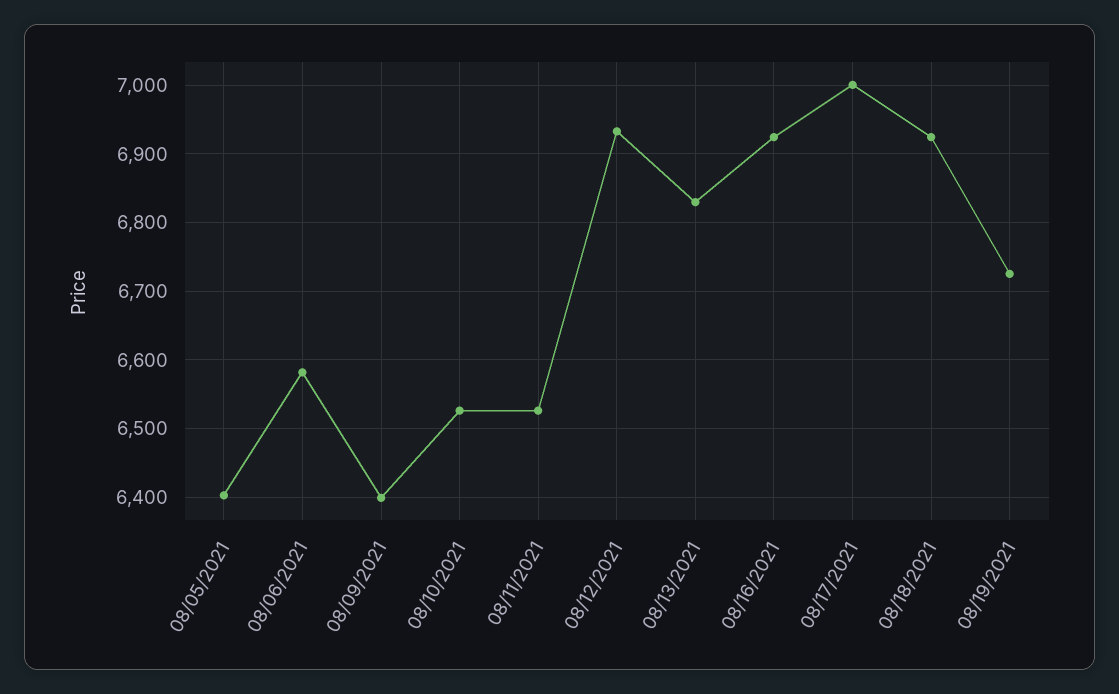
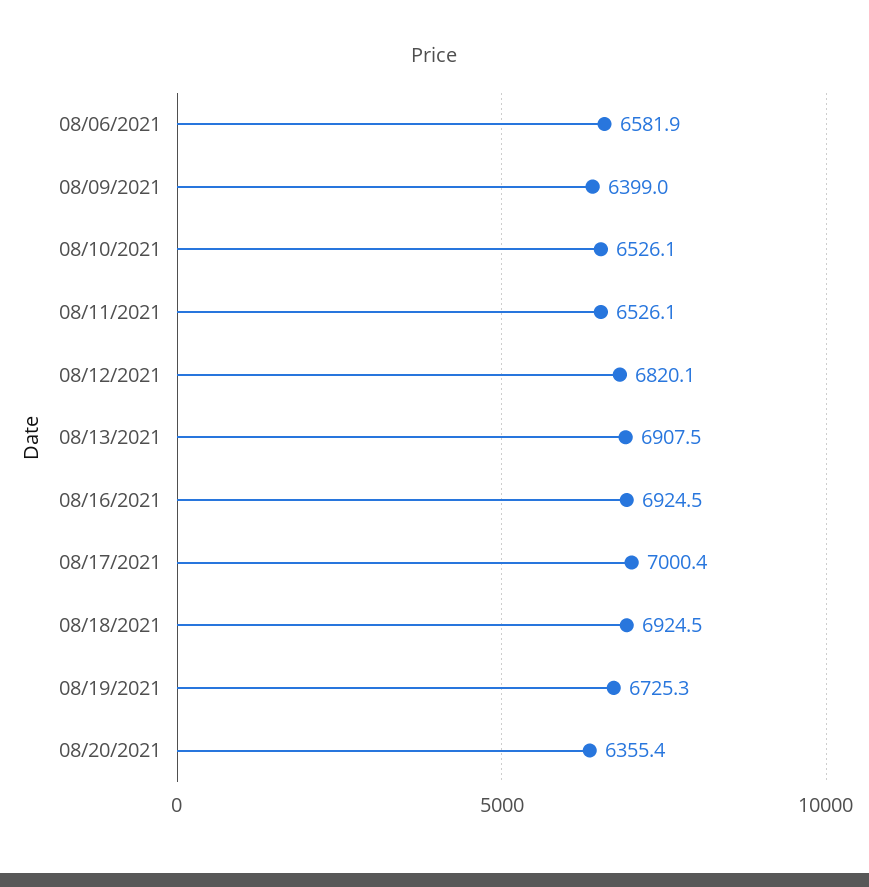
08/05/2021: 6400 -> none
08/12/2021: 6930 -> 6820.1
08/13/2021: 6830 -> 6907.5
08/20/2021: none -> 6355.4

